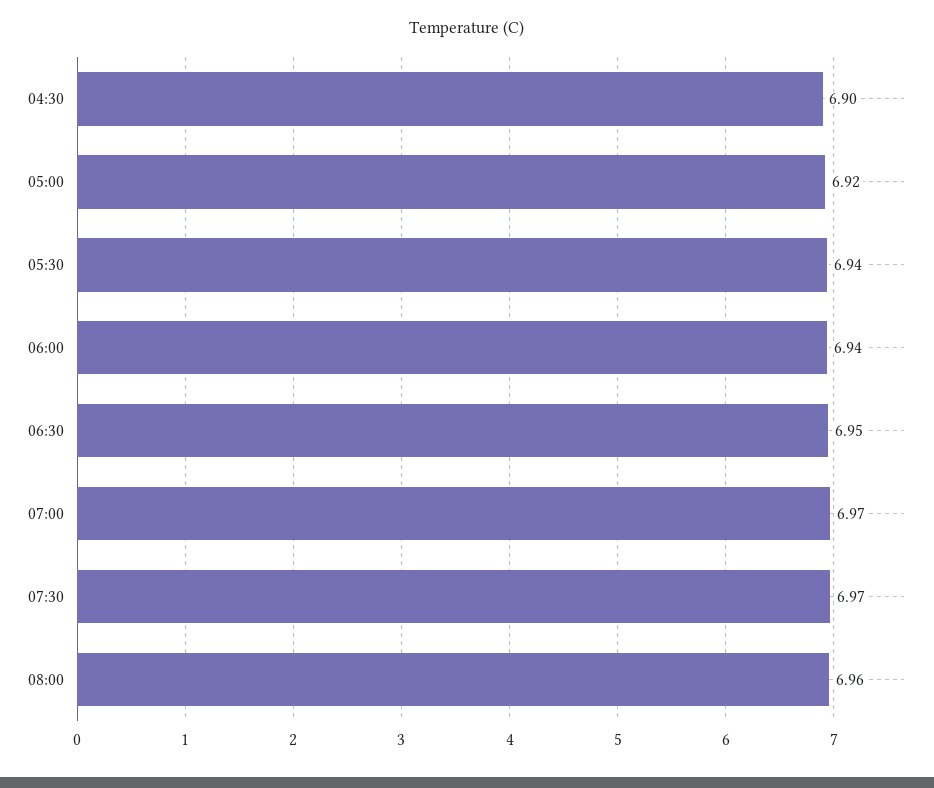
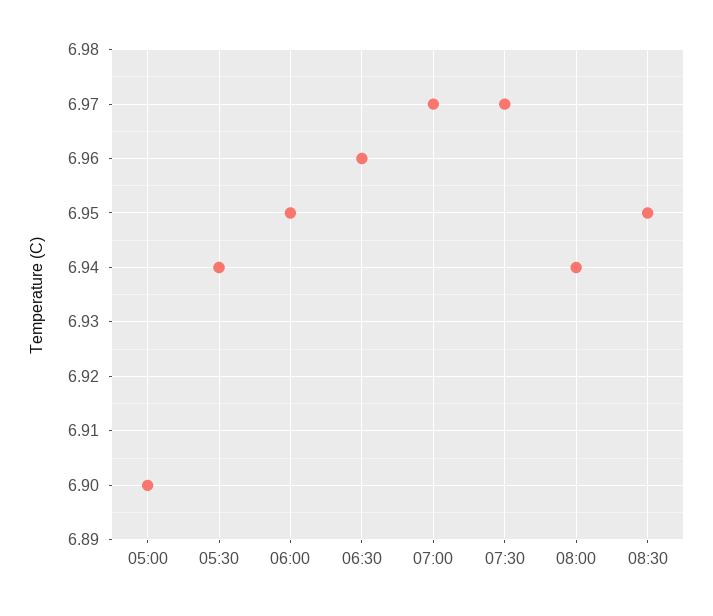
04:30: 6.9 -> none
05:00: 6.92 -> 6.9
06:00: 6.94 -> 6.95
06:30: 6.95 -> 6.96
08:00: 6.96 -> 6.94
08:30: none -> 6.95

